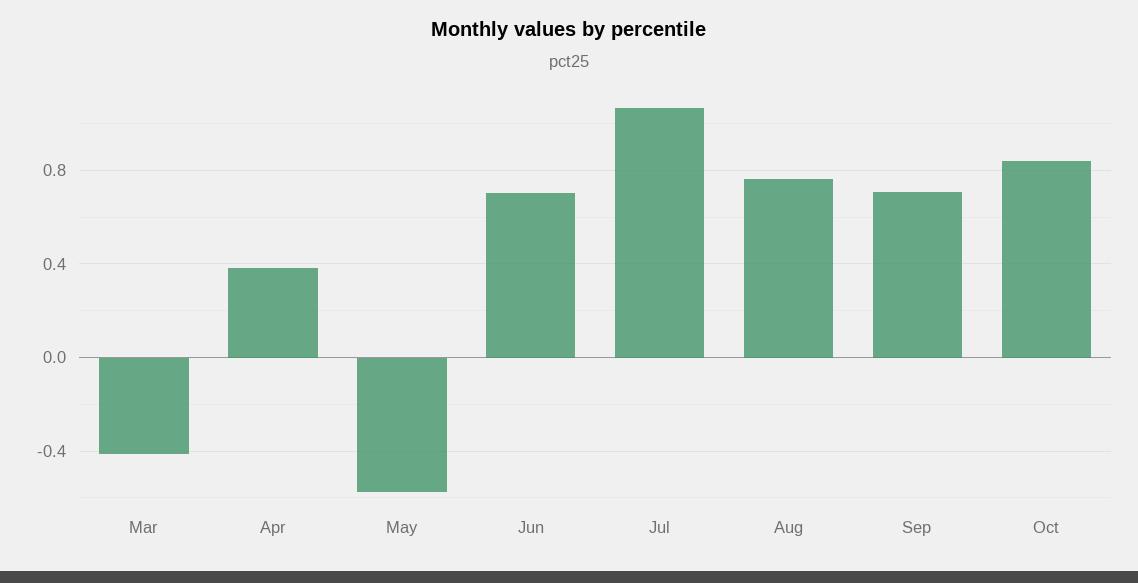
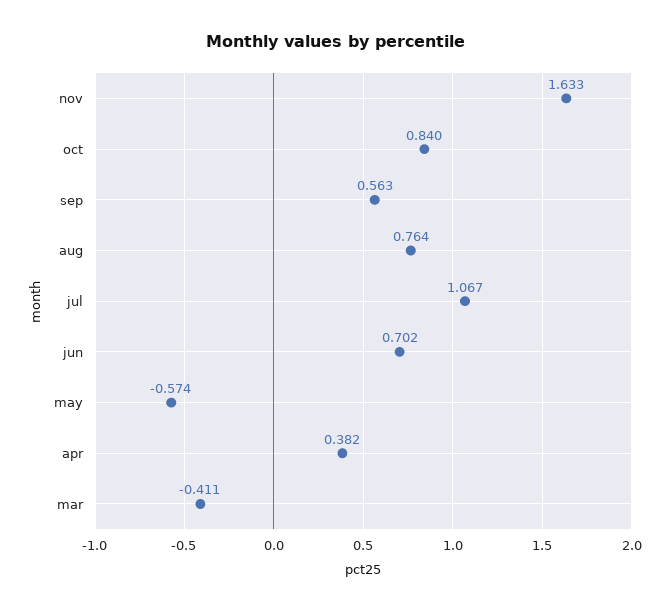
Sep: 0.7 -> 0.563
nov: none -> 1.633

